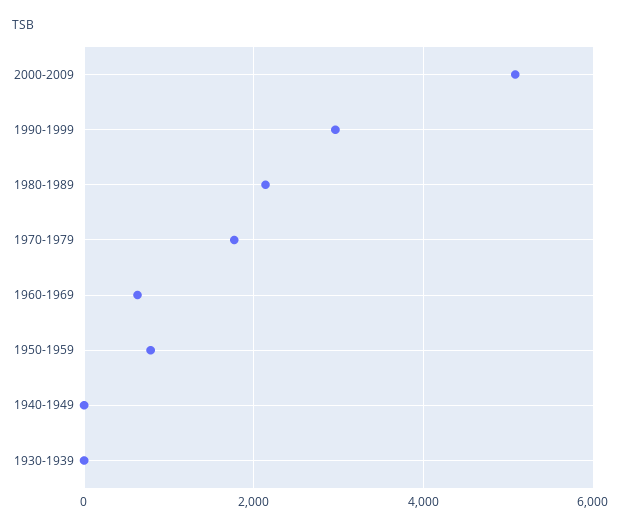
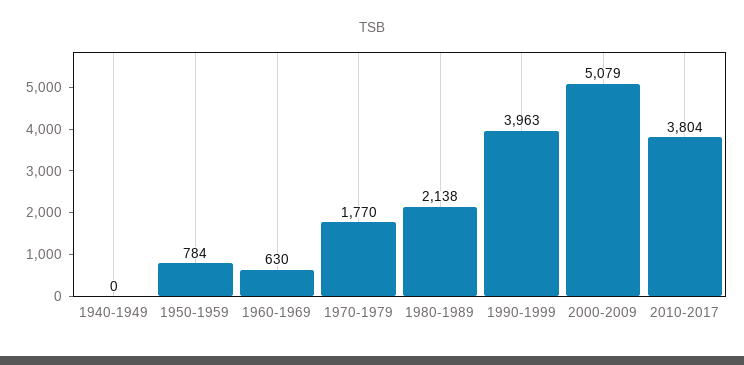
1990-1999: 3000 -> 3963
1930-1939: 0 -> none
2010-2017: none -> 3804

